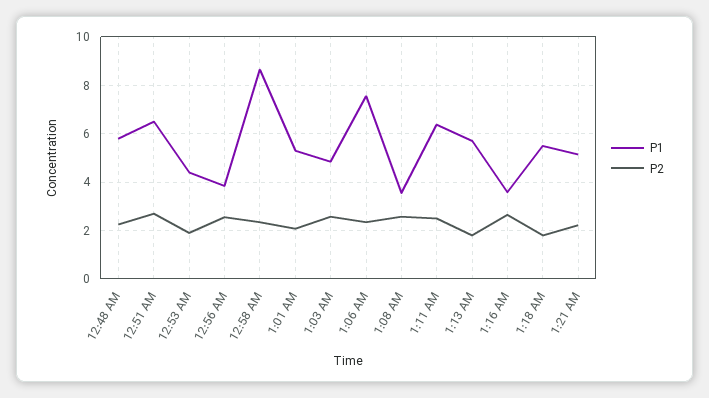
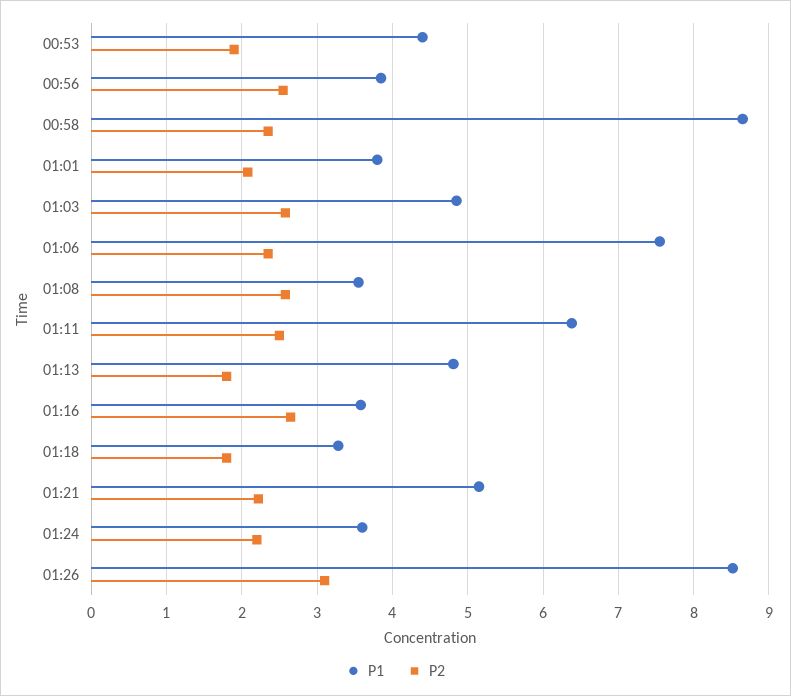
P1, 12:48 AM: 5.75 -> none
P2, 12:48 AM: 2.25 -> none
P1, 12:51 AM: 6.5 -> none
P2, 12:51 AM: 2.75 -> none
P1, 1:01 AM: 5.25 -> 3.8
P1, 1:13 AM: 5.75 -> 4.8
P1, 1:18 AM: 5.5 -> 3.3
P1, 01:24: none -> 3.6
P2, 01:24: none -> 2.2
P1, 01:26: none -> 8.5
P2, 01:26: none -> 3.1

